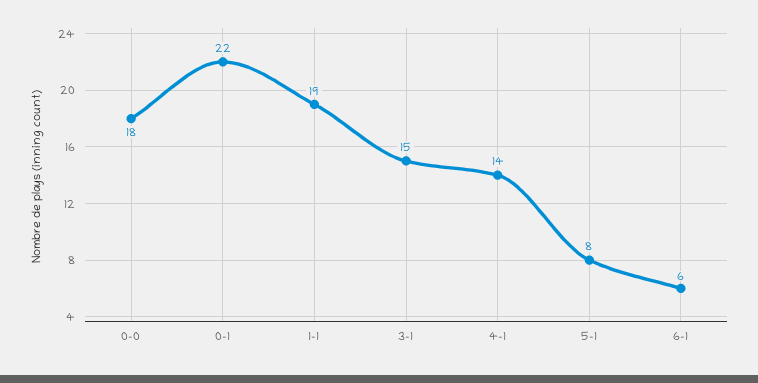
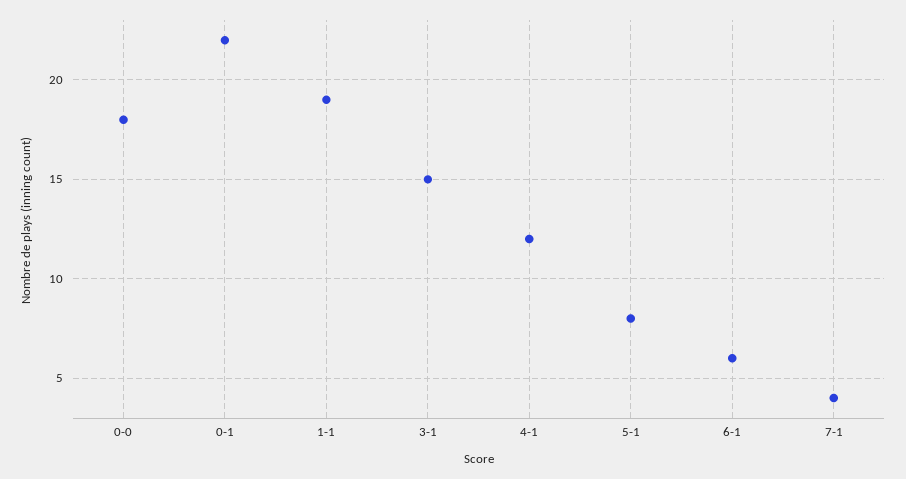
4-1: 14 -> 12
7-1: none -> 4

